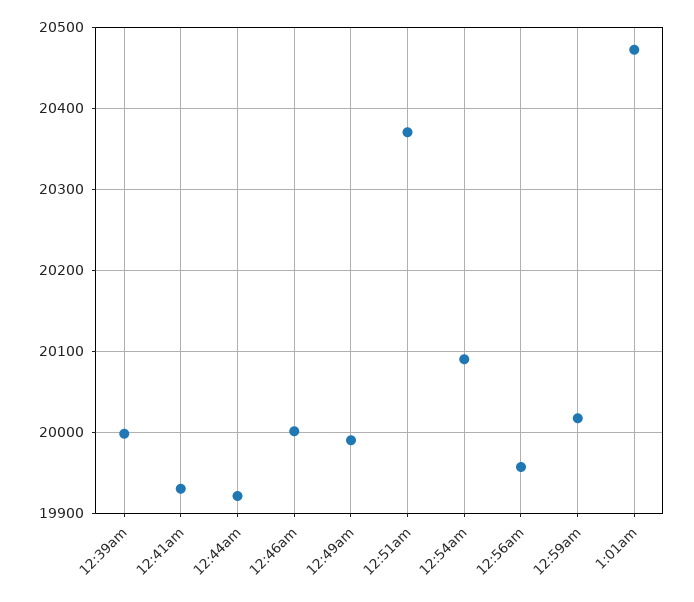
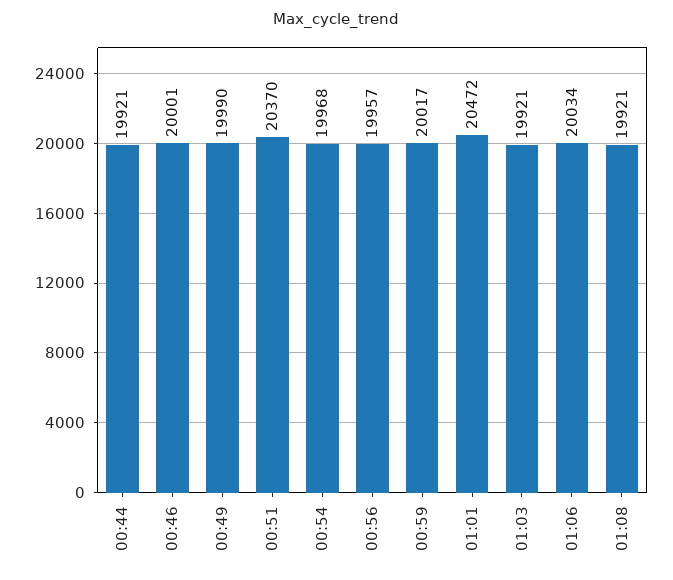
12:39am: 20000 -> none
12:41am: 19930 -> none
12:54am: 20090 -> 19968
01:03: none -> 19921
01:06: none -> 20034
01:08: none -> 19921

